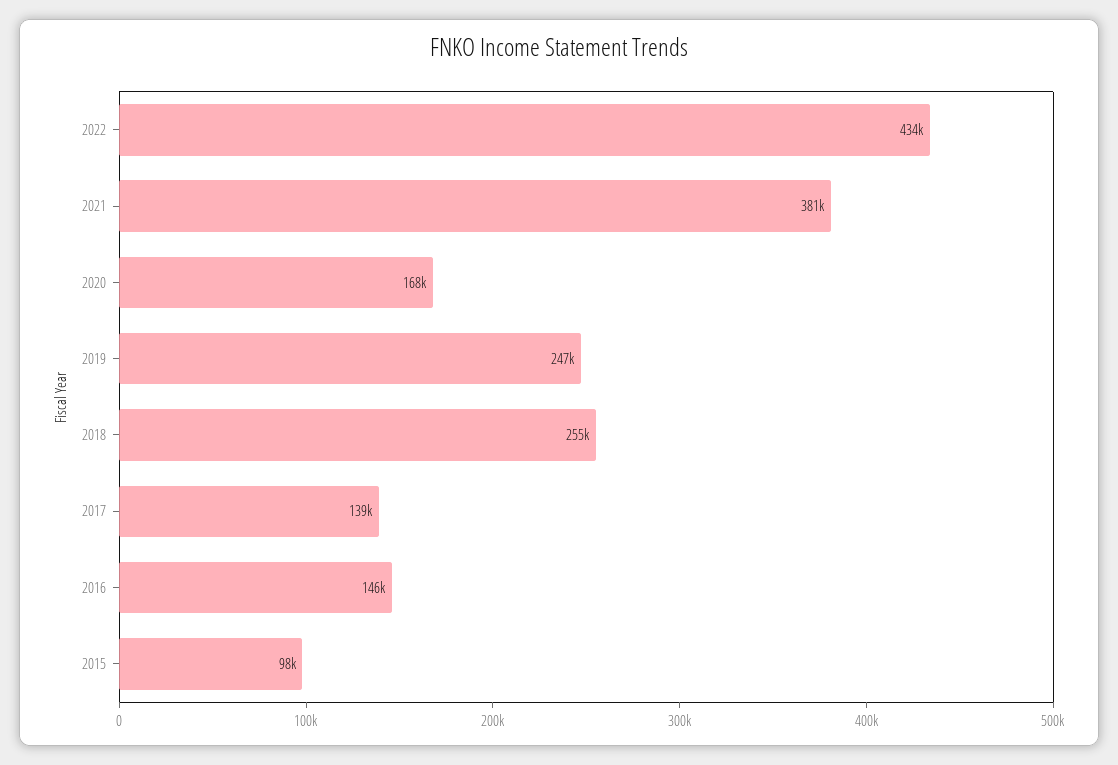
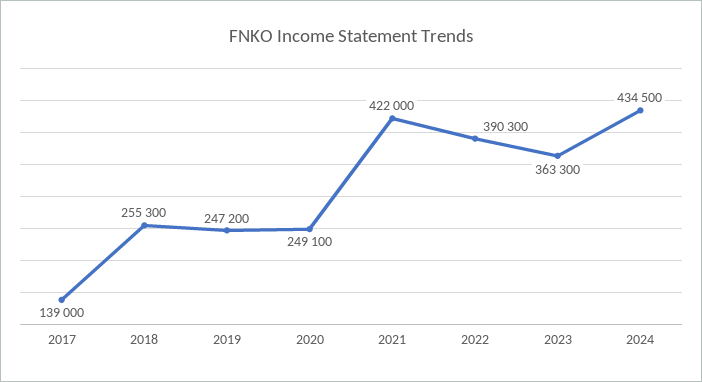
2022: 434000 -> 390300
2021: 381000 -> 422000
2020: 168000 -> 249100
2016: 146000 -> none
2015: 98000 -> none
2023: none -> 363300
2024: none -> 434500

